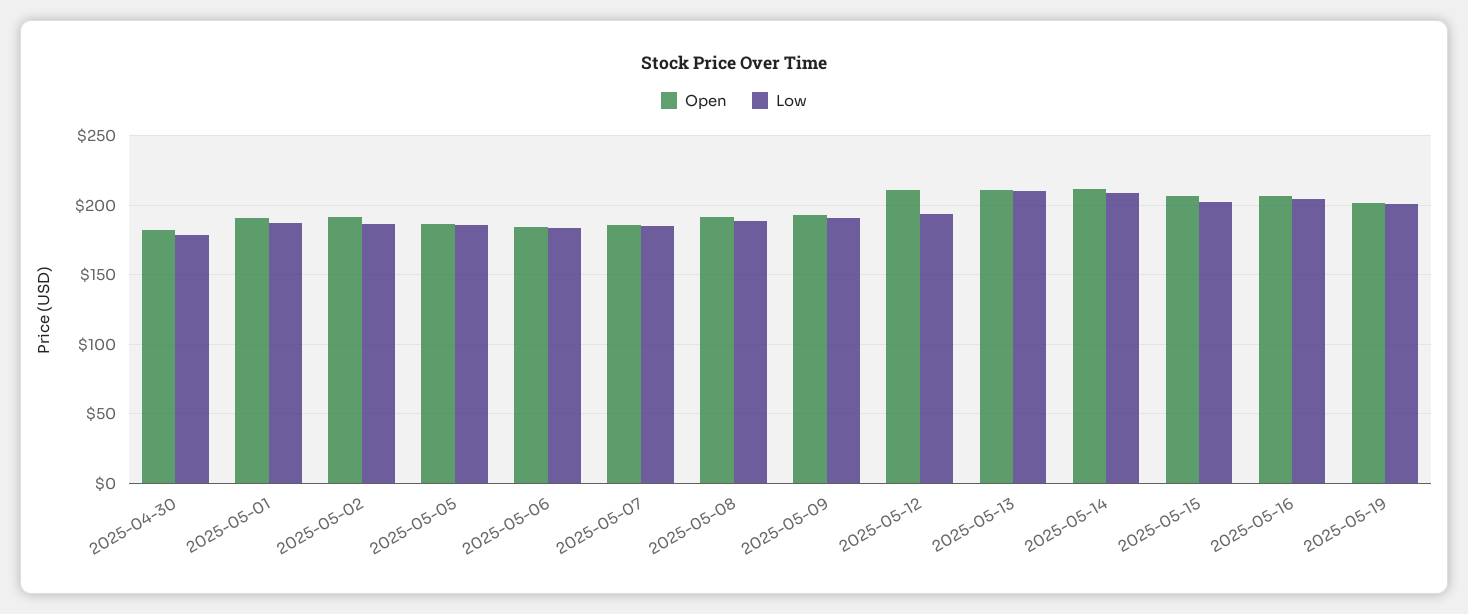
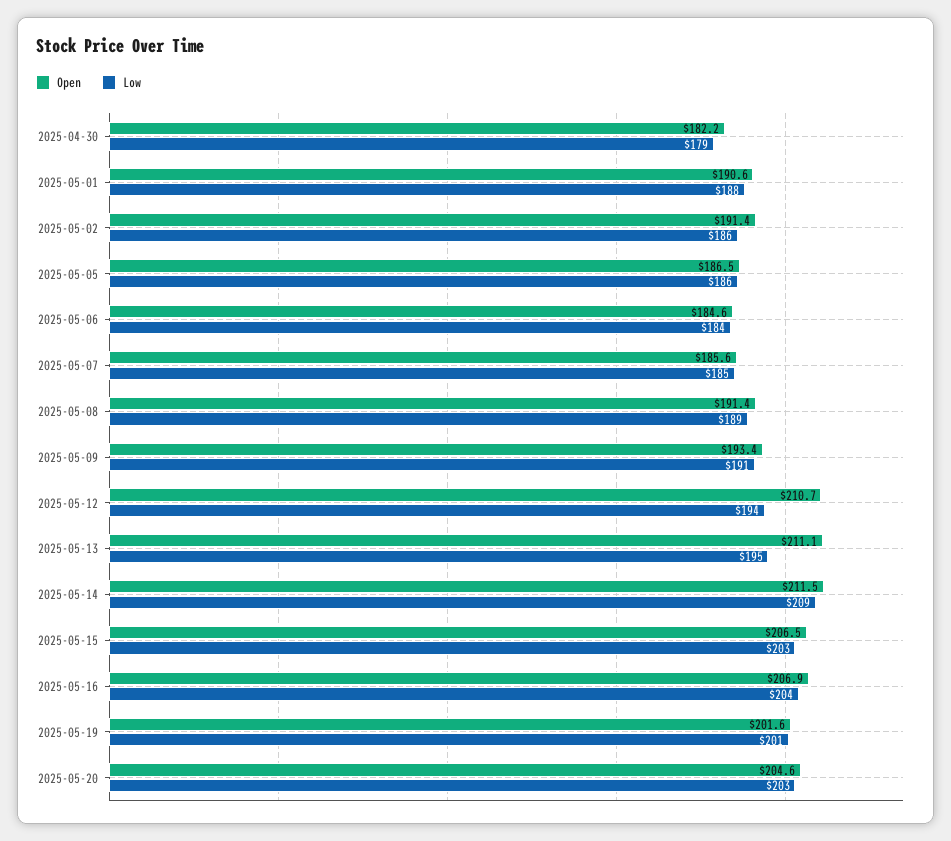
Low, 2025-05-13: 210 -> 195
Open, 2025-05-20: none -> 204.6
Low, 2025-05-20: none -> 203

